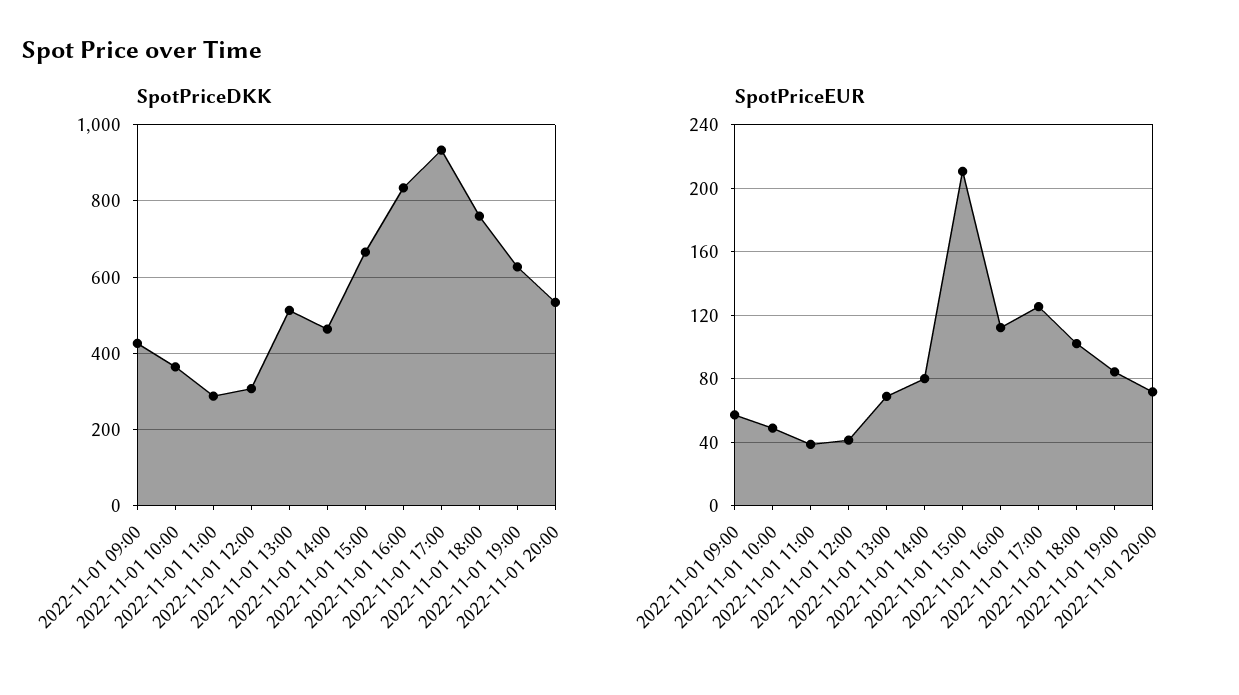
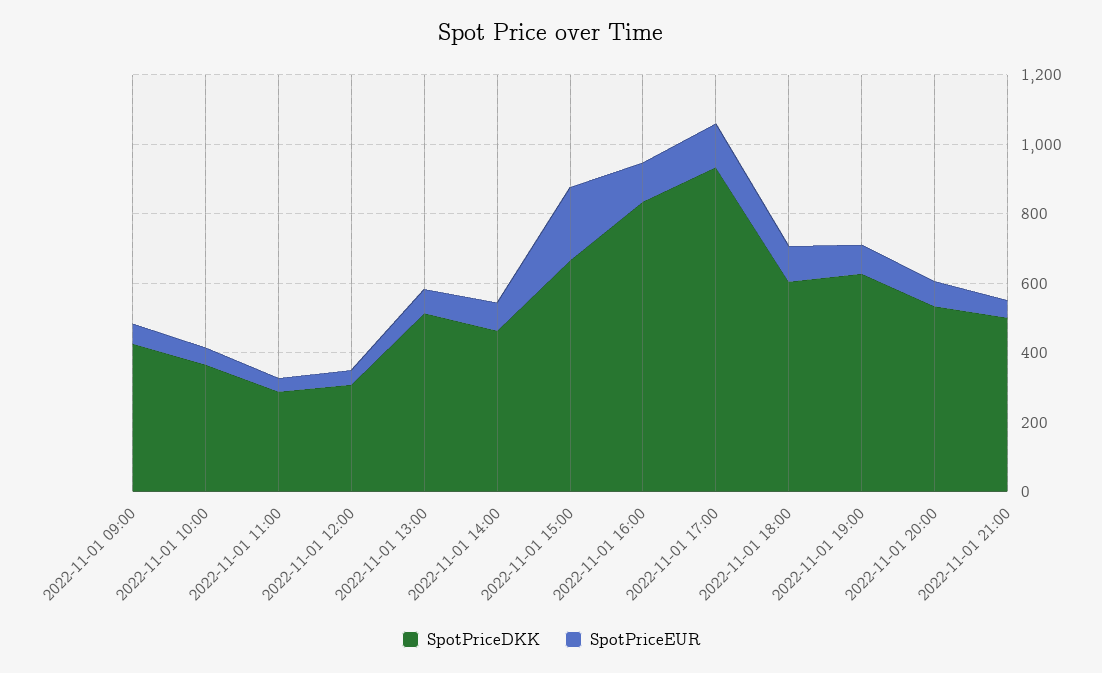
SpotPriceDKK, 2022-11-01 18:00: 760 -> 600
SpotPriceDKK, 2022-11-01 21:00: none -> 500
SpotPriceEUR, 2022-11-01 21:00: none -> 50

